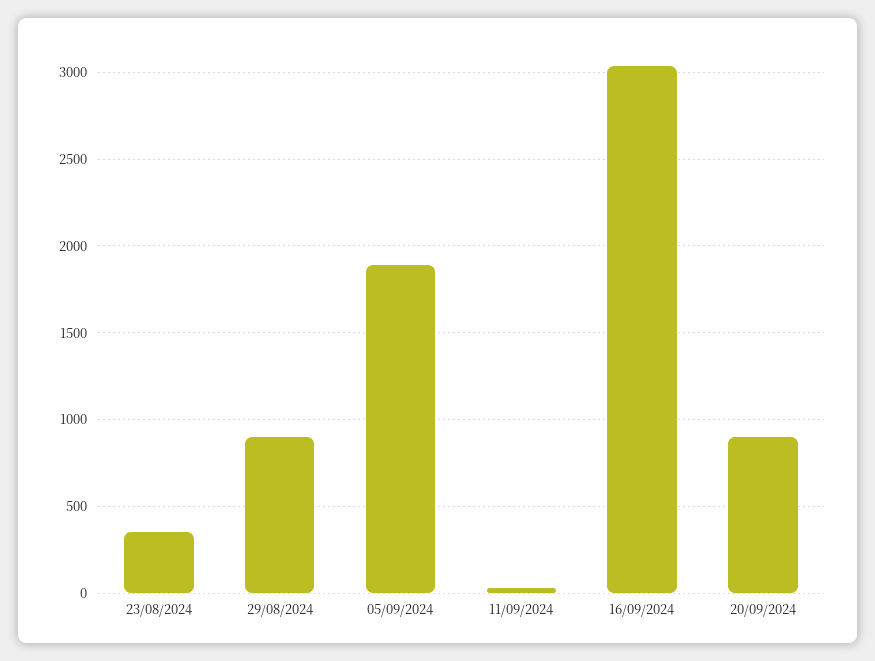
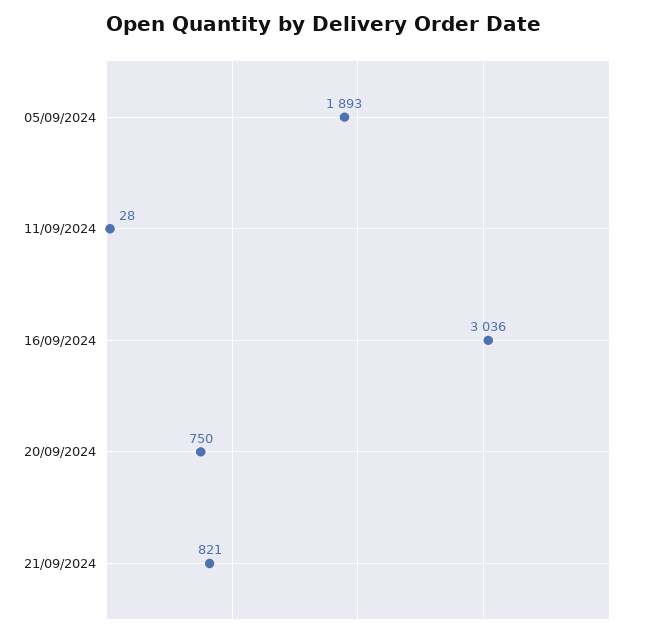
23/08/2024: 350 -> none
29/08/2024: 900 -> none
20/09/2024: 900 -> 750
21/09/2024: none -> 821

